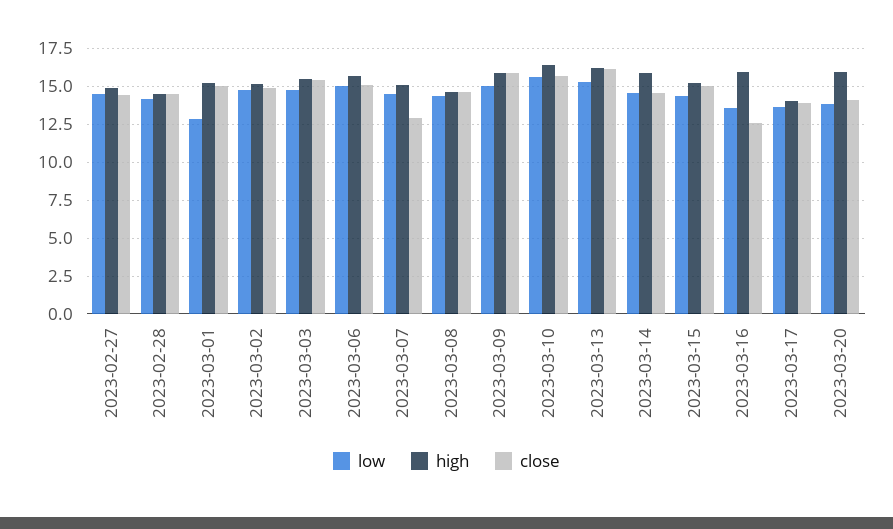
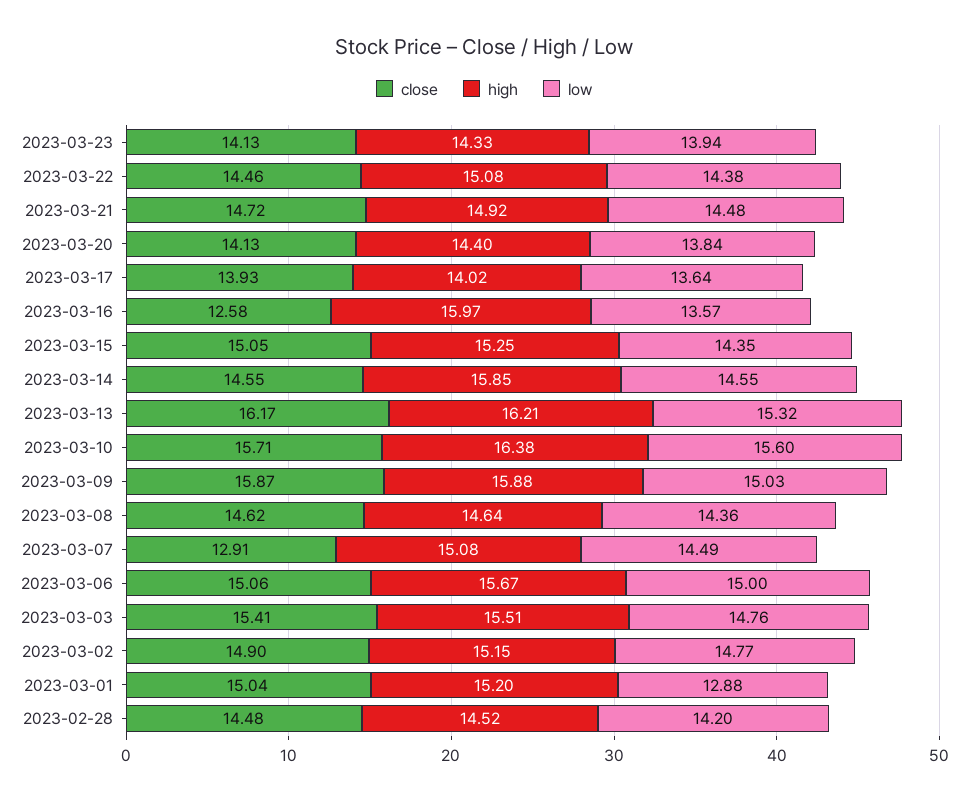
low, 2023-02-27: 14.5 -> none
high, 2023-02-27: 15 -> none
close, 2023-02-27: 14.5 -> none
high, 2023-03-20: 16 -> 14.4
close, 2023-03-23: none -> 14.13
high, 2023-03-23: none -> 14.33
low, 2023-03-23: none -> 13.94
close, 2023-03-22: none -> 14.46
high, 2023-03-22: none -> 15.08
low, 2023-03-22: none -> 14.38
close, 2023-03-21: none -> 14.72
high, 2023-03-21: none -> 14.92
low, 2023-03-21: none -> 14.48

